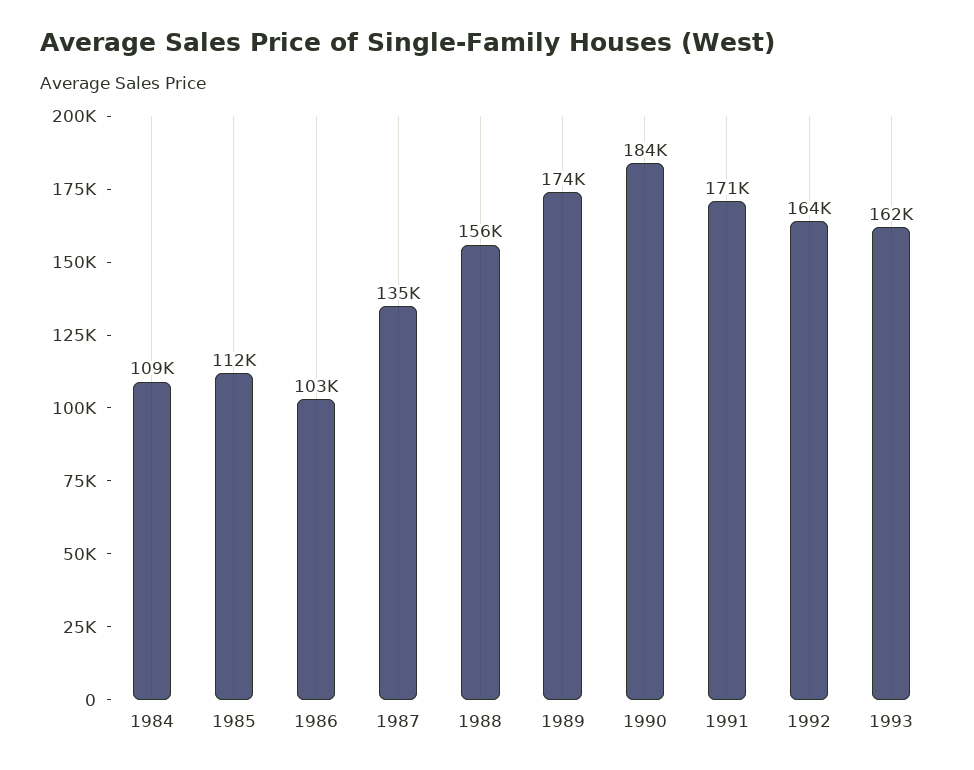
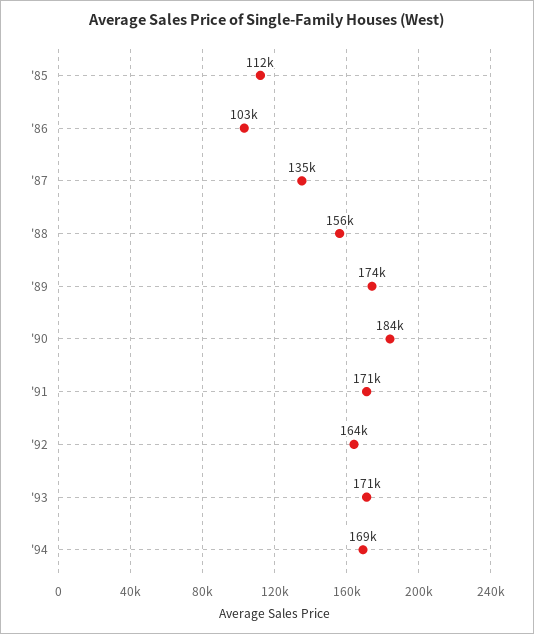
1984: 109000 -> none
1993: 162000 -> 171000
'94: none -> 169000

